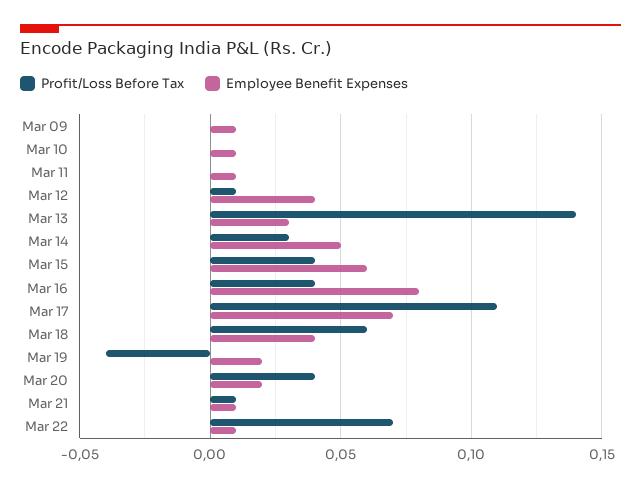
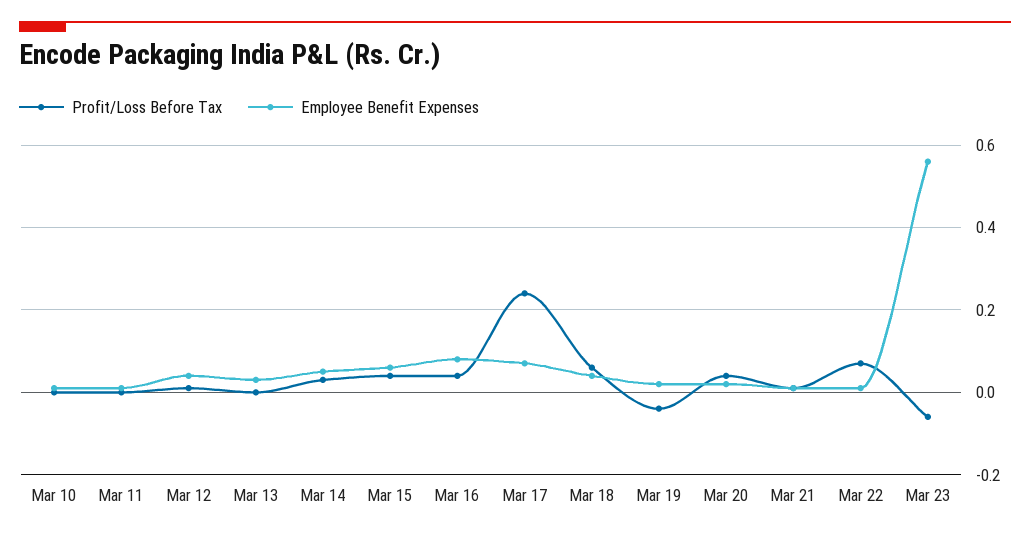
Profit/Loss Before Tax, Mar 09: 0 -> none
Employee Benefit Expenses, Mar 09: 0.01 -> none
Profit/Loss Before Tax, Mar 13: 0.14 -> 0
Profit/Loss Before Tax, Mar 17: 0.11 -> 0.25
Profit/Loss Before Tax, Mar 23: none -> -0.05
Employee Benefit Expenses, Mar 23: none -> 0.55

